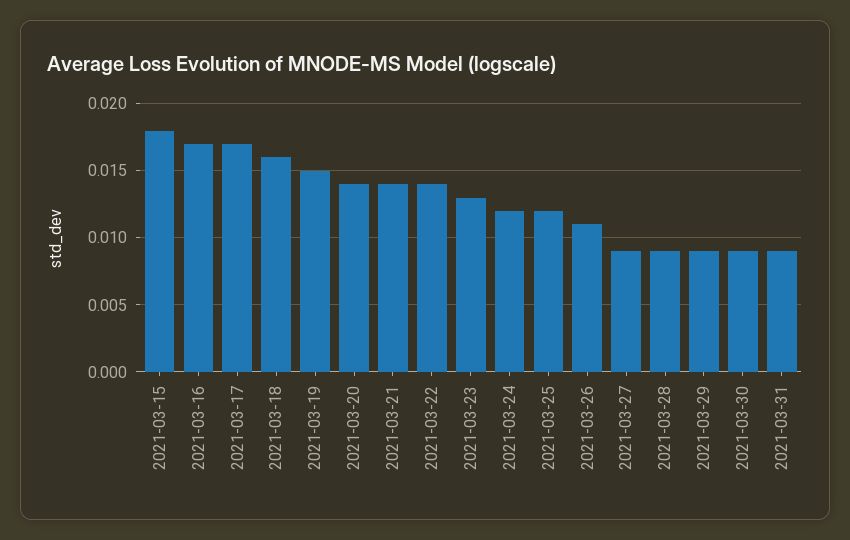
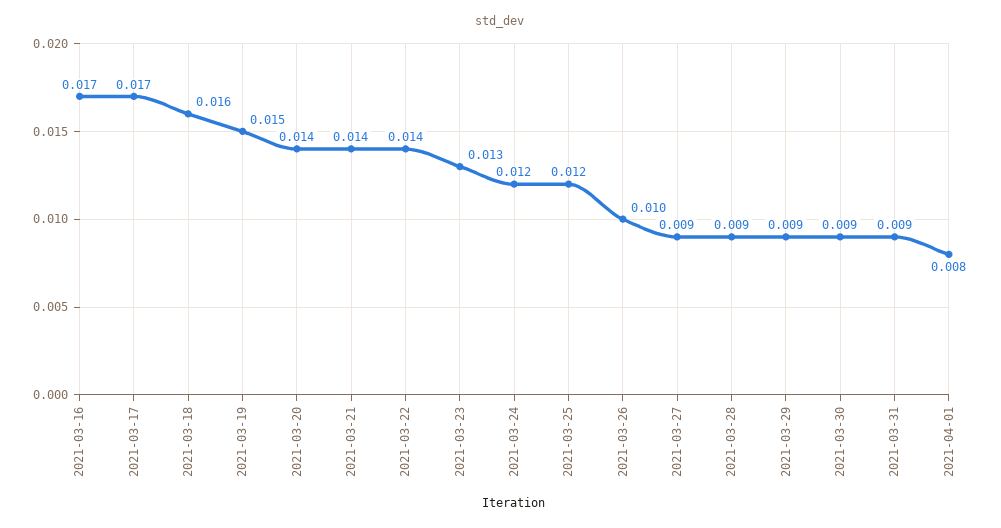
2021-03-15: 0.018 -> none
2021-03-26: 0.011 -> 0.01
2021-04-01: none -> 0.008

